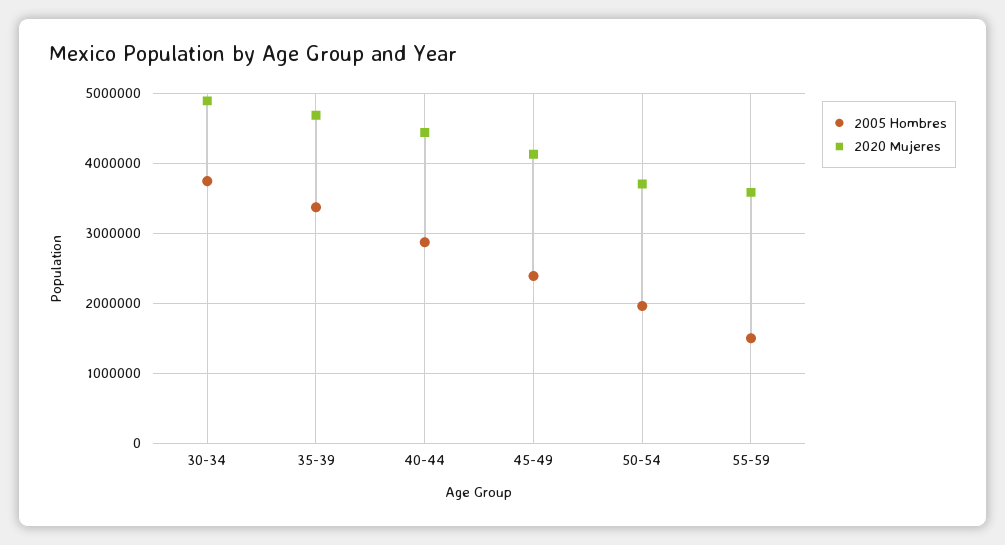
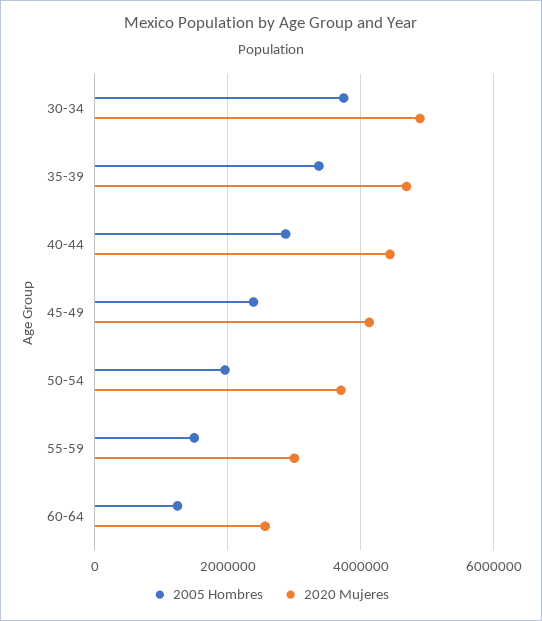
2020 Mujeres, 55-59: 3600000 -> 3000000
2005 Hombres, 60-64: none -> 1200000
2020 Mujeres, 60-64: none -> 2600000

